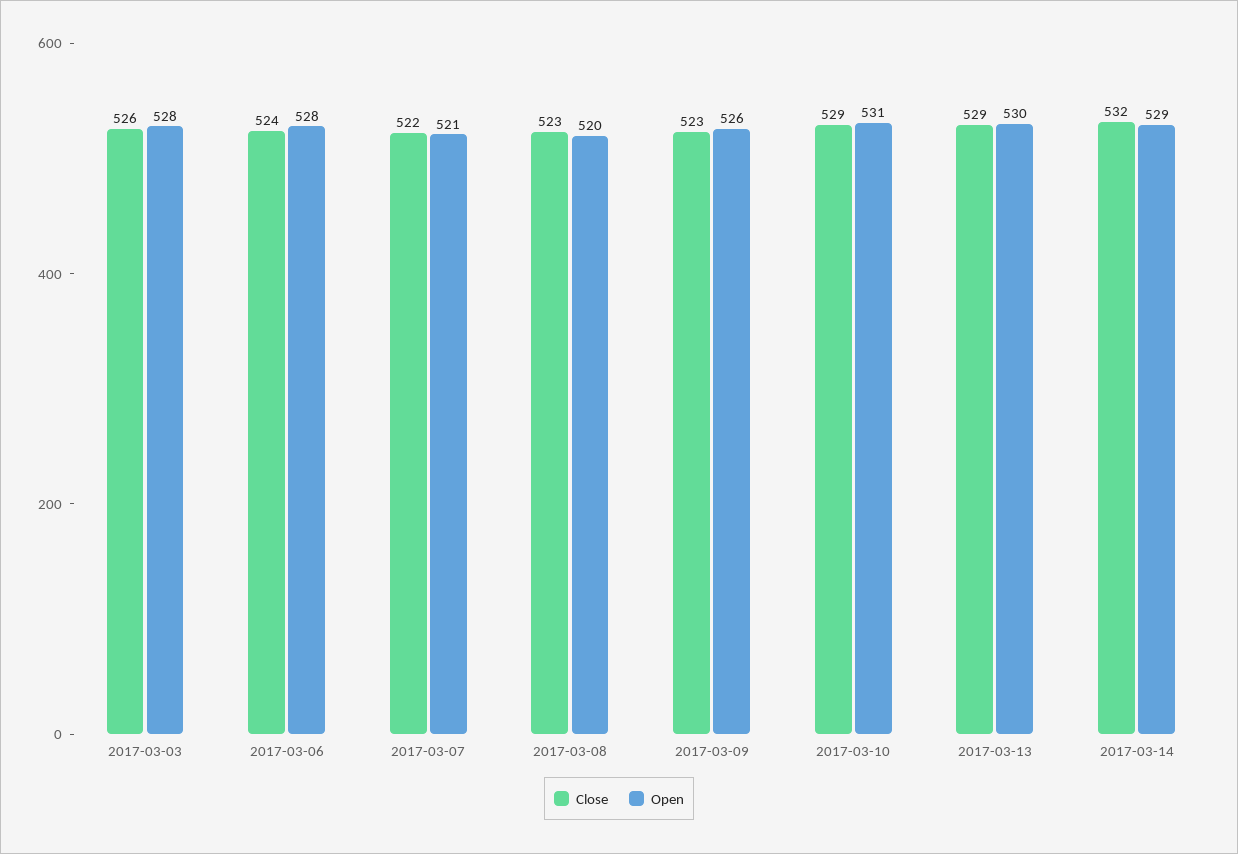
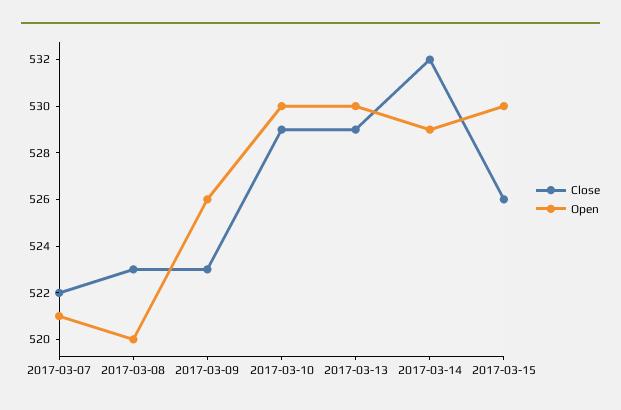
Close, 2017-03-03: 526 -> none
Open, 2017-03-03: 528 -> none
Close, 2017-03-06: 524 -> none
Open, 2017-03-06: 528 -> none
Open, 2017-03-10: 531 -> 530
Close, 2017-03-15: none -> 526
Open, 2017-03-15: none -> 530

